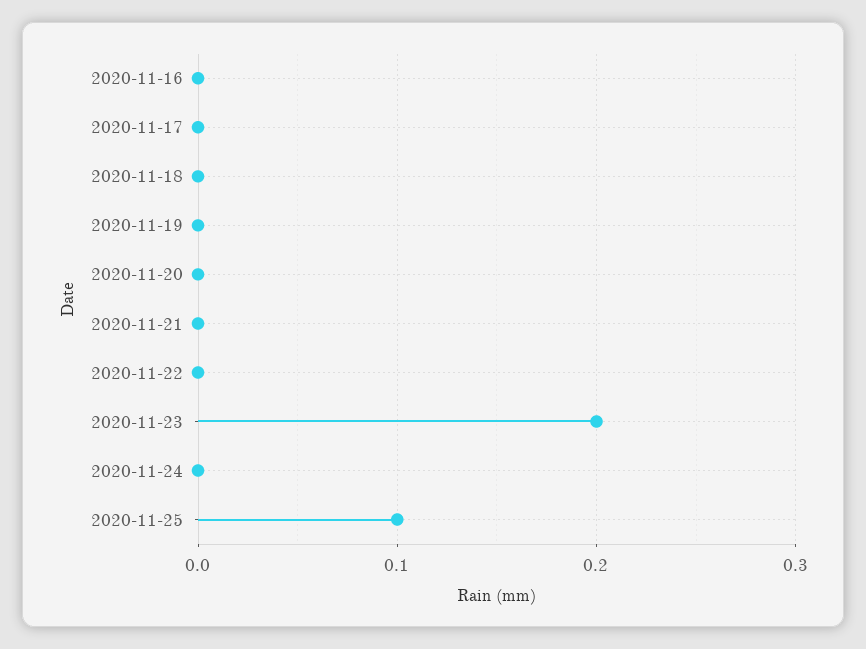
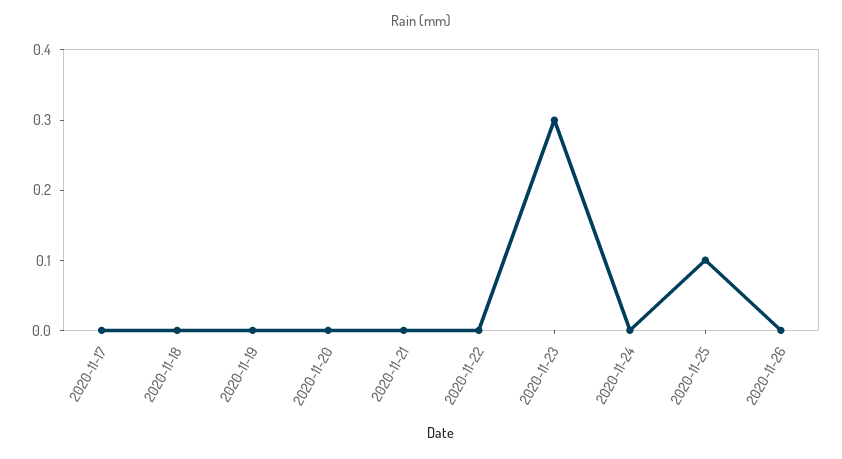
2020-11-16: 0 -> none
2020-11-23: 0.2 -> 0.3
2020-11-26: none -> 0

